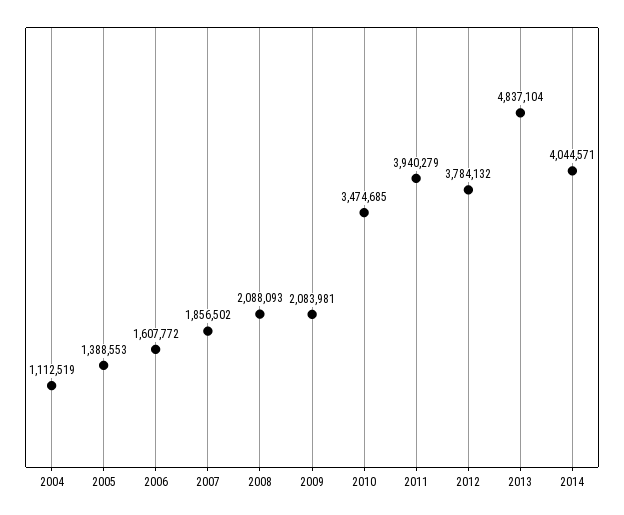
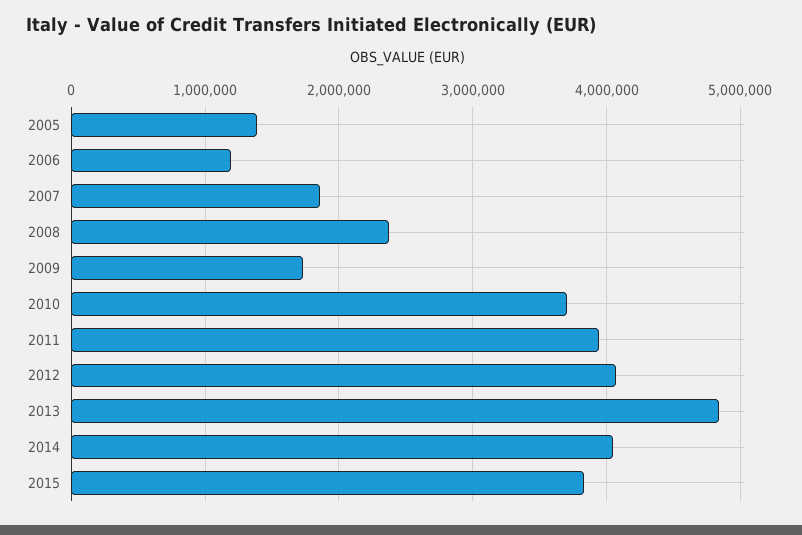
2004: 1112519 -> none
2006: 1607772 -> 1200000
2008: 2088093 -> 2400000
2009: 2083981 -> 1700000
2010: 3474685 -> 3700000
2012: 3784132 -> 4100000
2015: none -> 3800000

